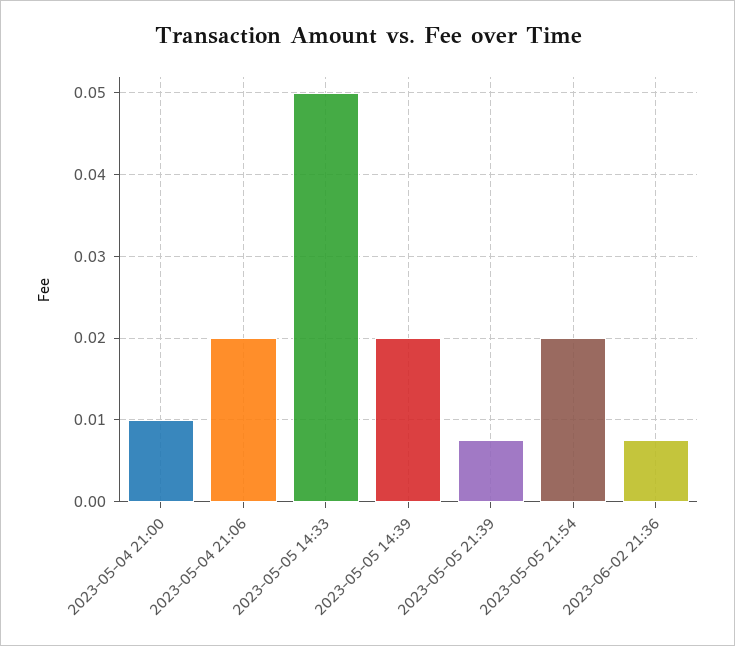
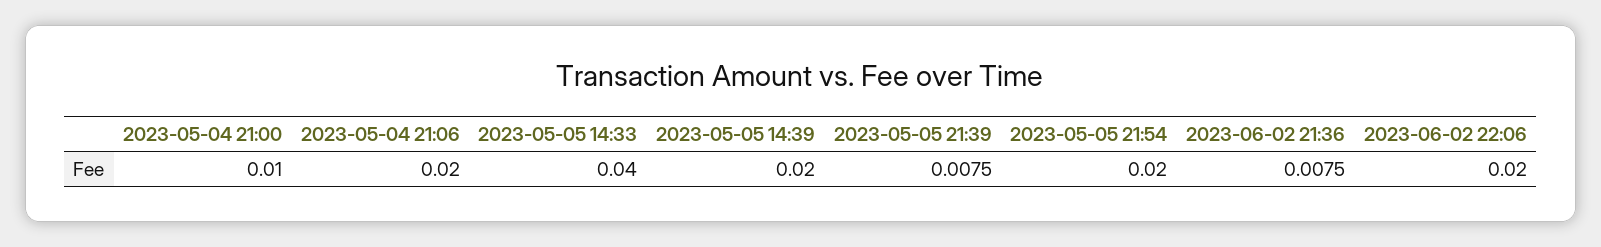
2023-05-05 14:33: 0.05 -> 0.04
2023-06-02 22:06: none -> 0.02

